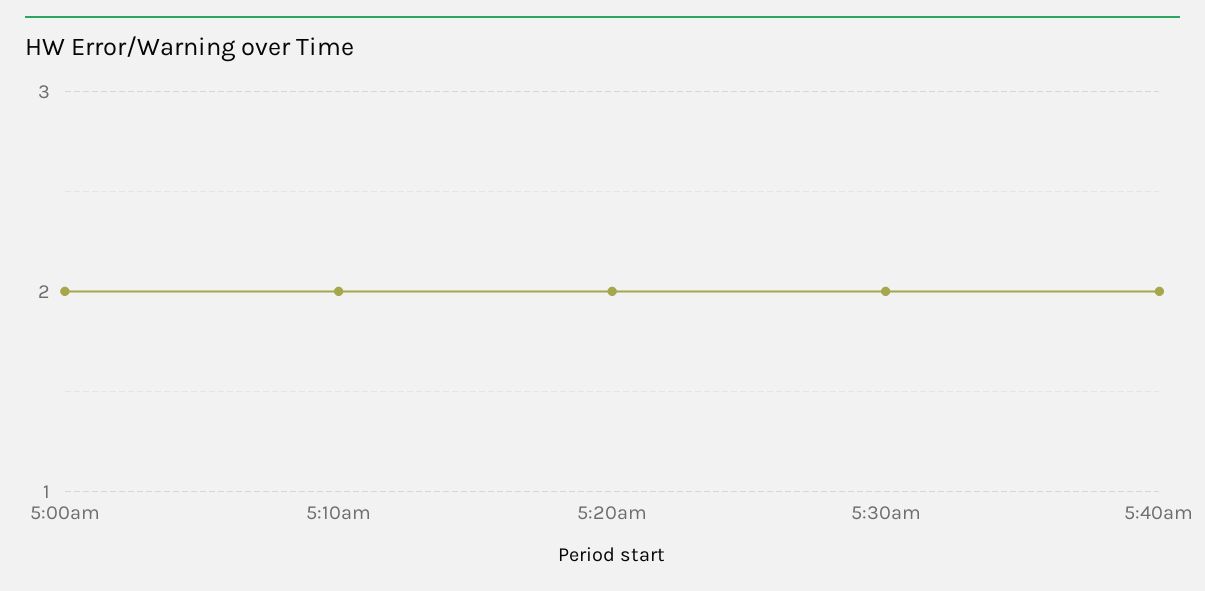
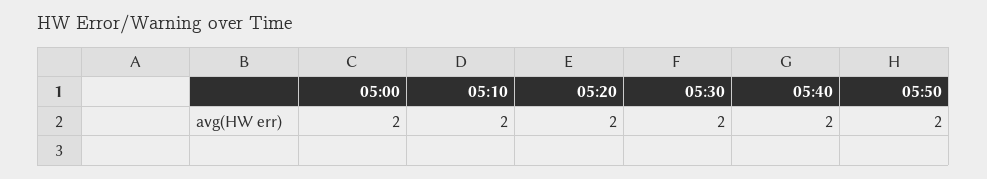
05:50: none -> 2

